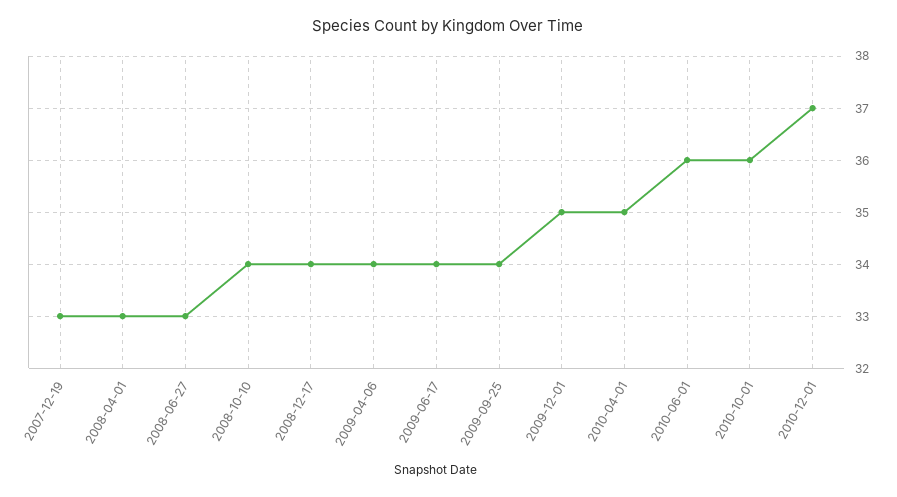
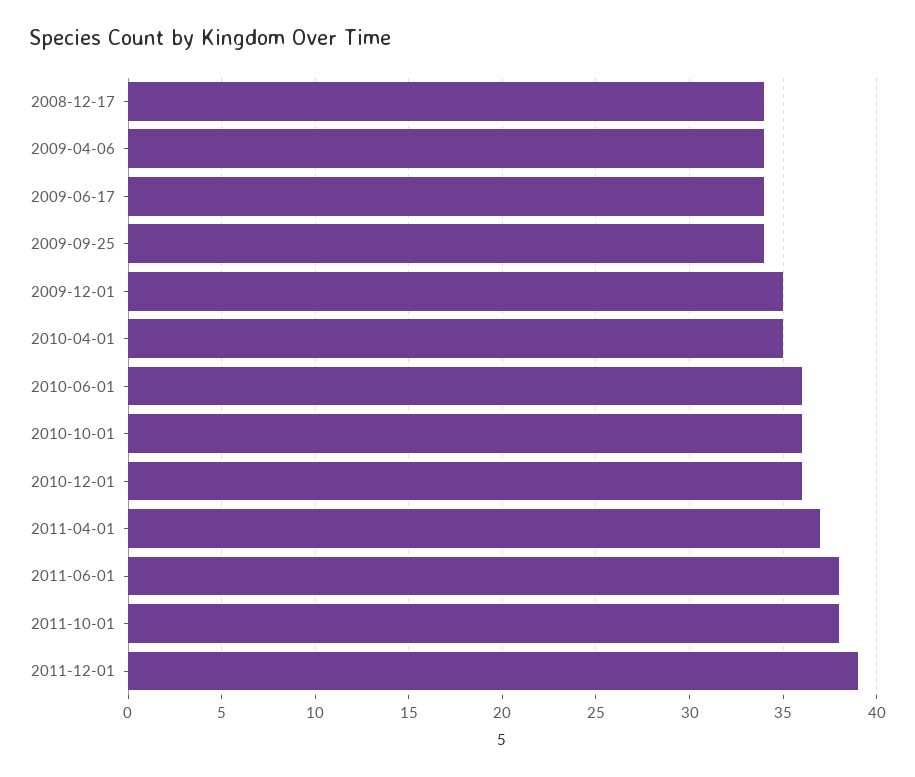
2007-12-19: 33 -> none
2008-04-01: 33 -> none
2008-06-27: 33 -> none
2008-10-10: 34 -> none
2010-12-01: 37 -> 36
2011-04-01: none -> 37
2011-06-01: none -> 38
2011-10-01: none -> 38
2011-12-01: none -> 39

